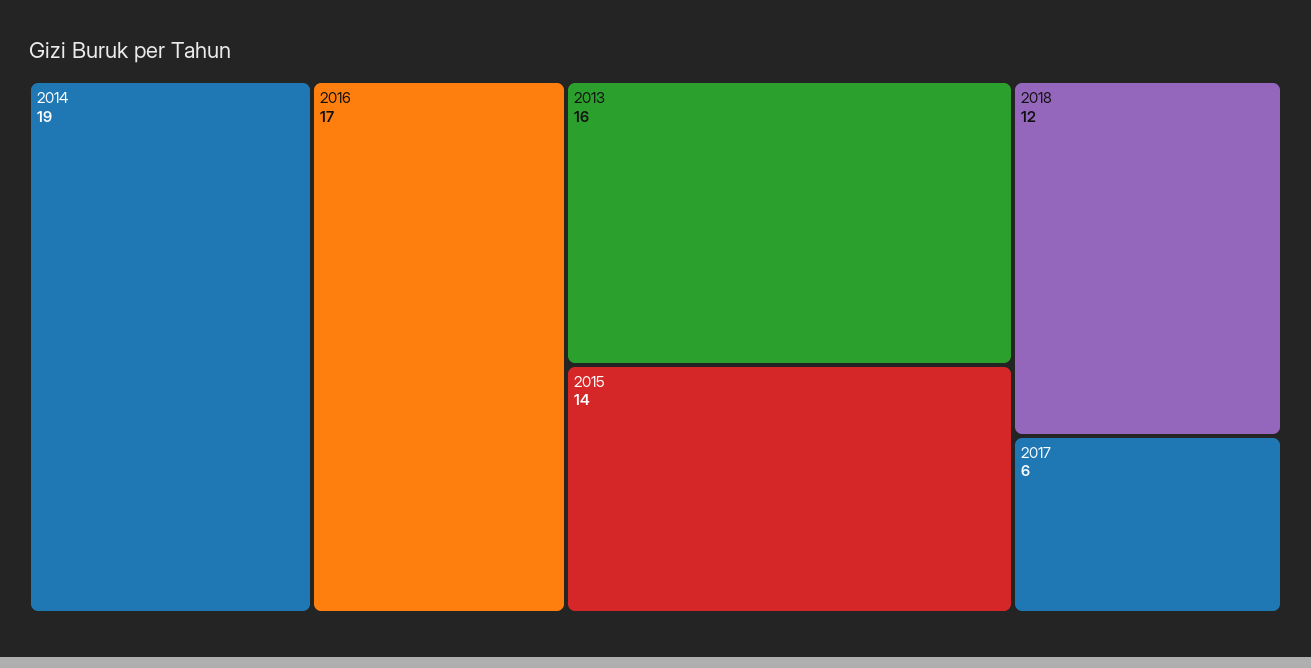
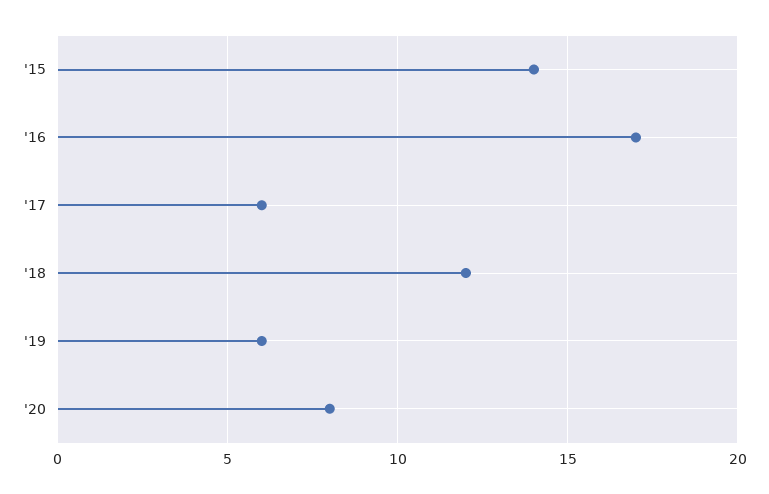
2014: 19 -> none
2013: 16 -> none
'19: none -> 6
'20: none -> 8

